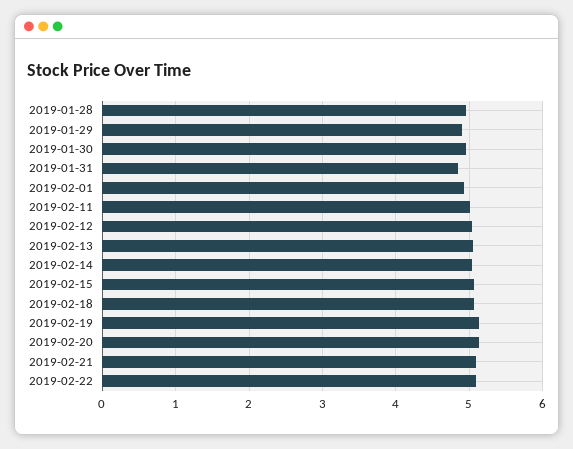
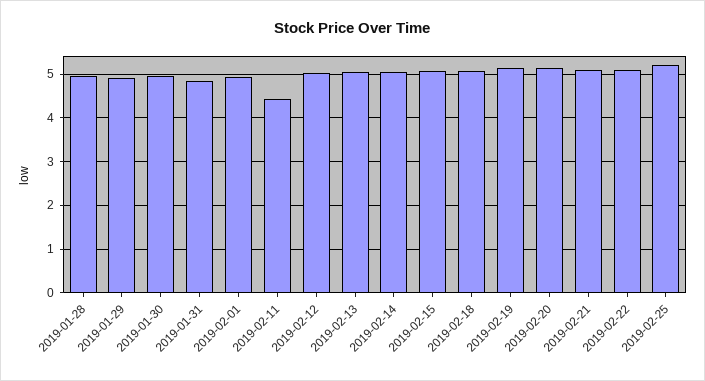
2019-02-11: 5 -> 4.4
2019-02-25: none -> 5.2

